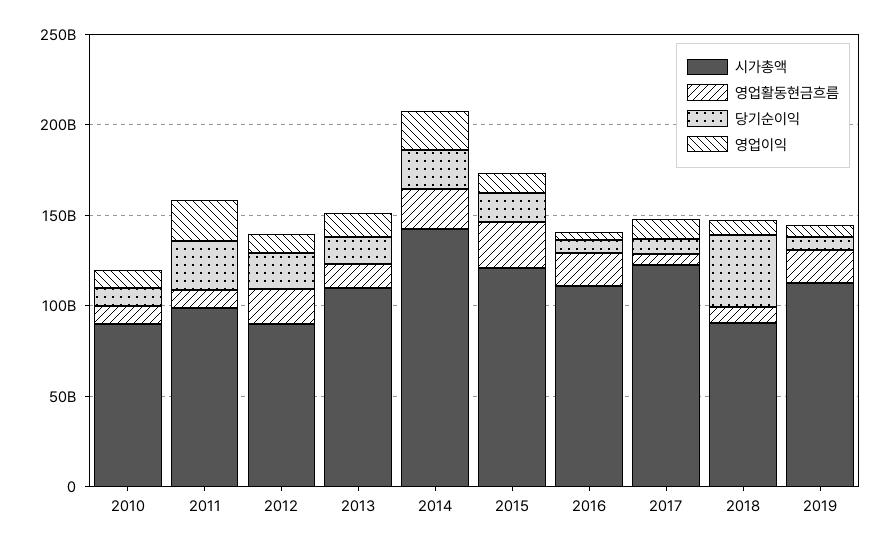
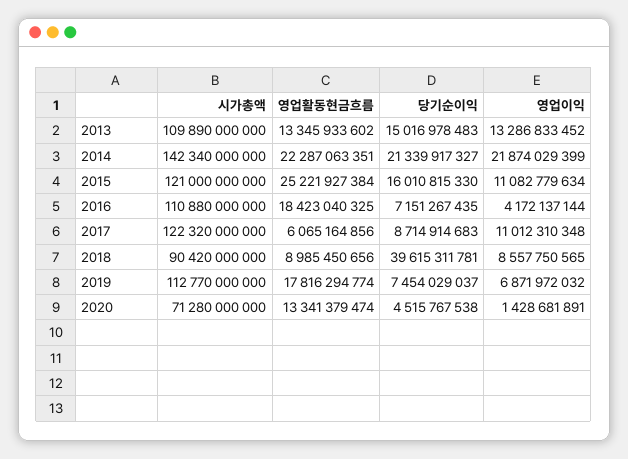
시가총액, 2010: 90000000000 -> none
영업활동현금흐름, 2010: 10000000000 -> none
당기순이익, 2010: 10000000000 -> none
영업이익, 2010: 10000000000 -> none
시가총액, 2011: 100000000000 -> none
영업활동현금흐름, 2011: 10000000000 -> none
당기순이익, 2011: 30000000000 -> none
영업이익, 2011: 20000000000 -> none
시가총액, 2012: 90000000000 -> none
영업활동현금흐름, 2012: 20000000000 -> none
당기순이익, 2012: 20000000000 -> none
영업이익, 2012: 10000000000 -> none
시가총액, 2020: none -> 71280000000
영업활동현금흐름, 2020: none -> 13341379474
당기순이익, 2020: none -> 4515767538
영업이익, 2020: none -> 1428681891

